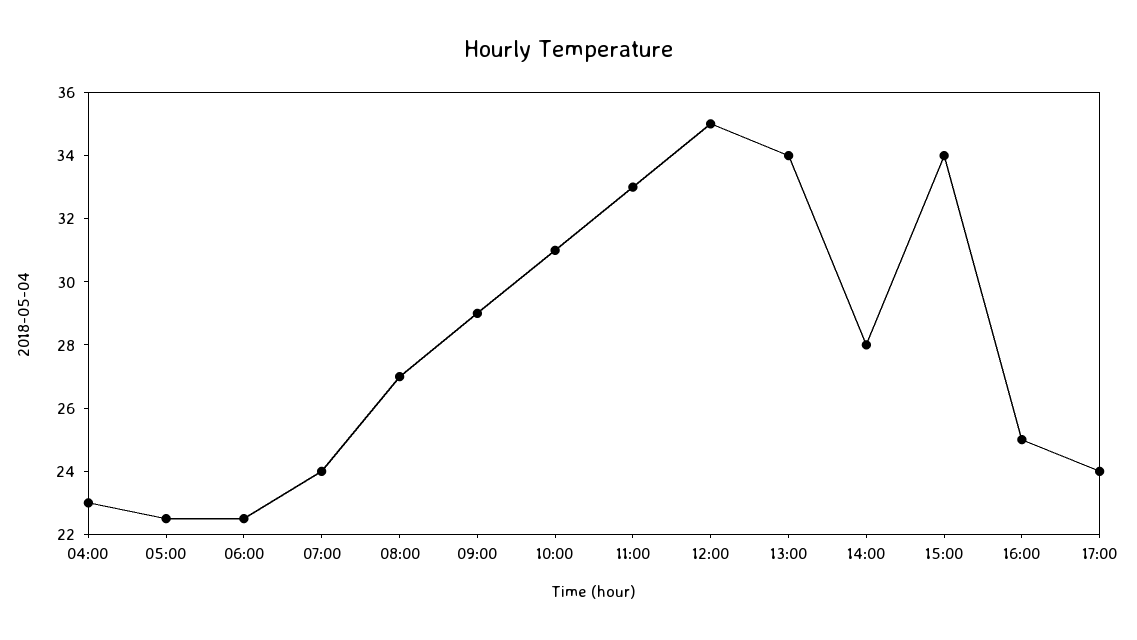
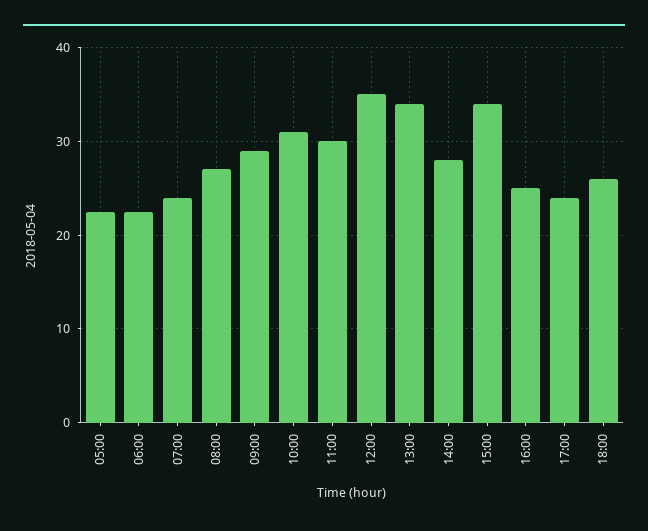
04:00: 23 -> none
11:00: 33 -> 30
18:00: none -> 26

